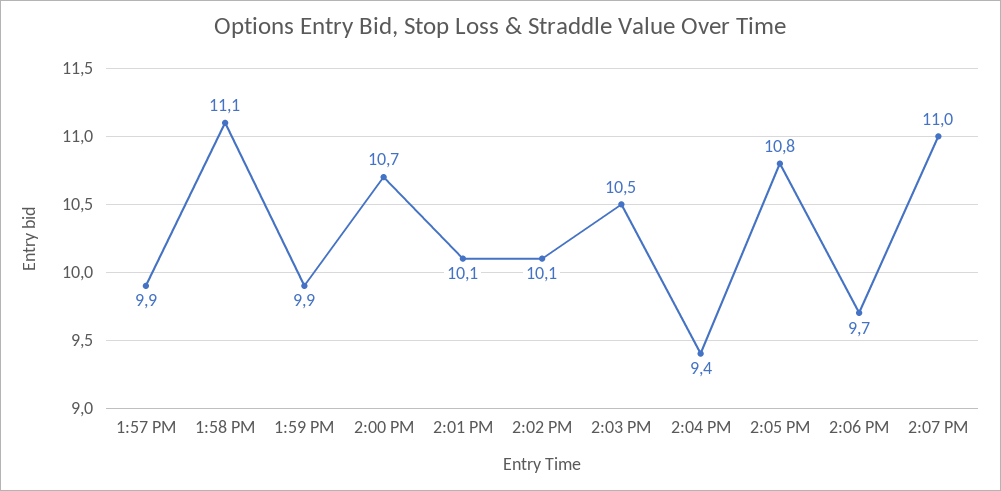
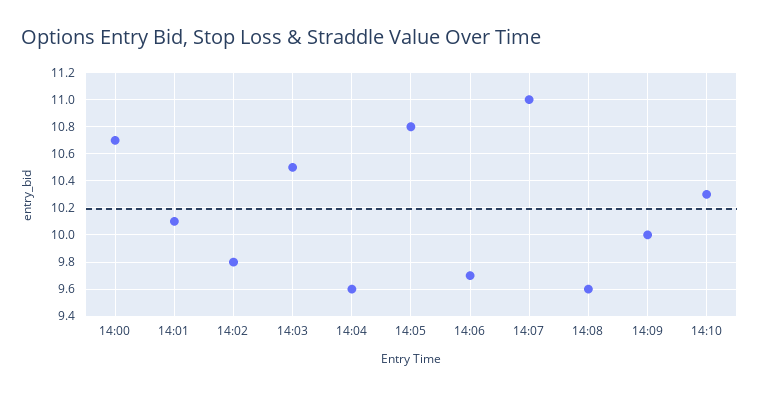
1:57 PM: 9.9 -> none
1:58 PM: 11.1 -> none
1:59 PM: 9.9 -> none
2:02 PM: 10.1 -> 9.8
2:04 PM: 9.4 -> 9.6
14:08: none -> 9.6
14:09: none -> 10
14:10: none -> 10.3

